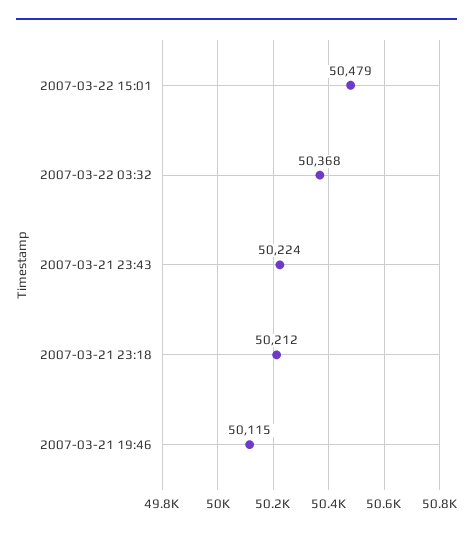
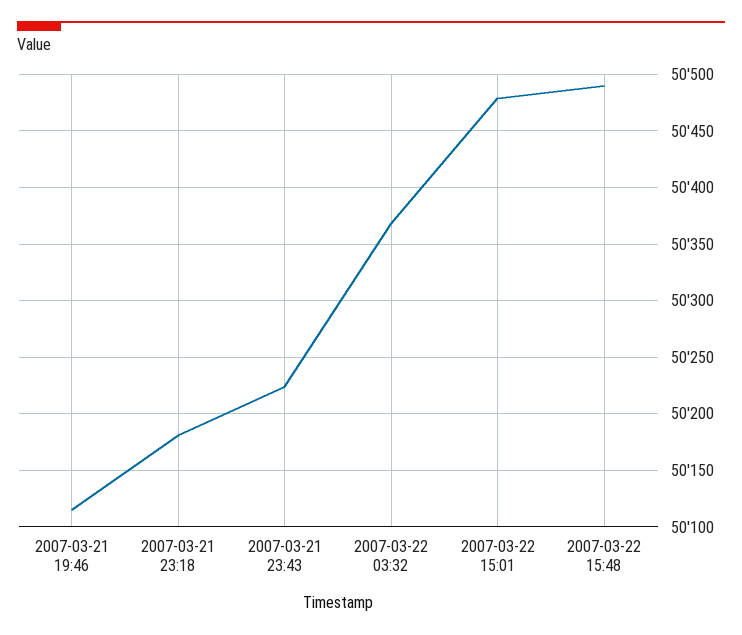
2007-03-21 23:18: 50212 -> 50180
2007-03-22 15:48: none -> 50490

